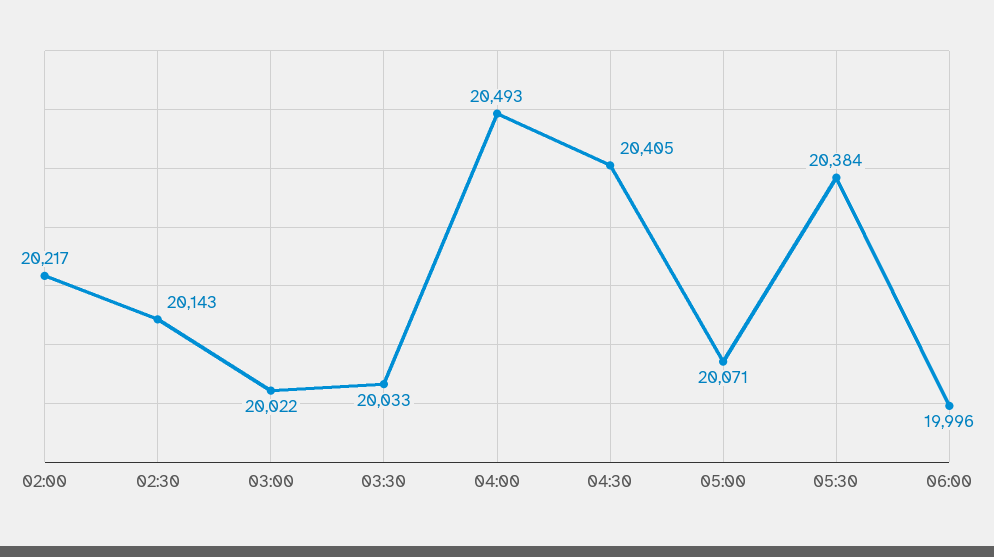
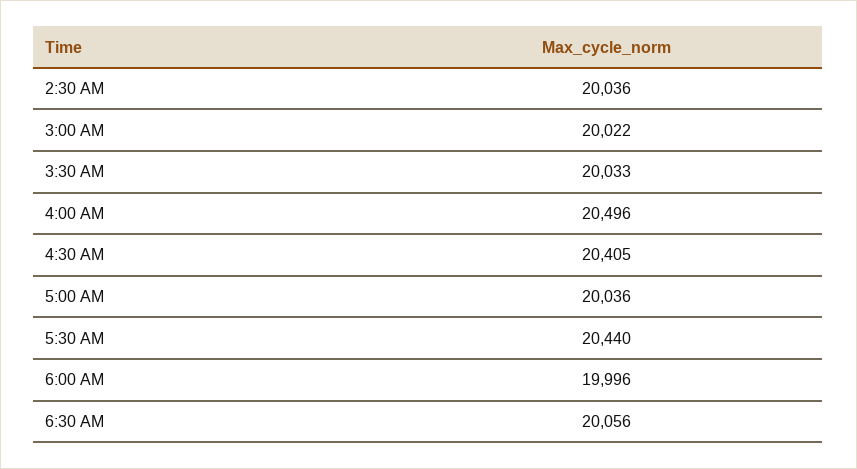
02:00: 20217 -> none
02:30: 20143 -> 20036
04:00: 20493 -> 20496
05:00: 20071 -> 20036
05:30: 20384 -> 20440
6:30 AM: none -> 20056

